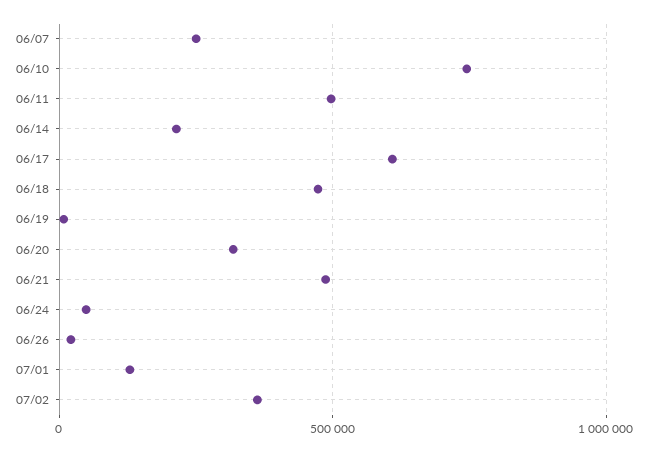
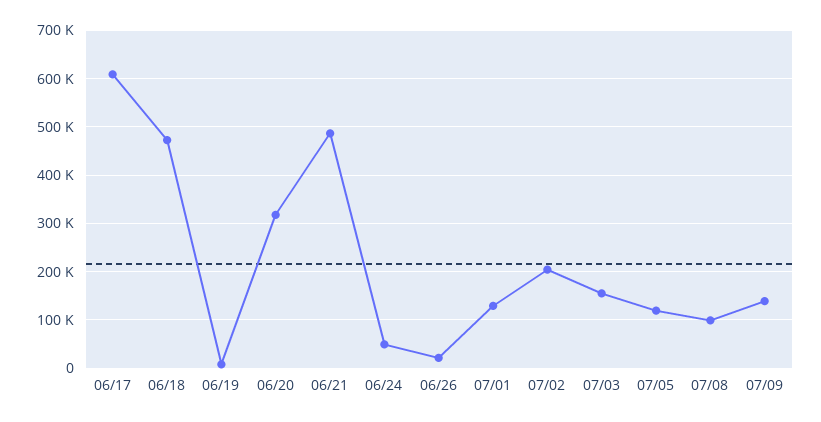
06/07: 250000 -> none
06/10: 750000 -> none
06/11: 500000 -> none
06/14: 200000 -> none
07/02: 350000 -> 200000
07/03: none -> 160000
07/05: none -> 120000
07/08: none -> 100000
07/09: none -> 140000

